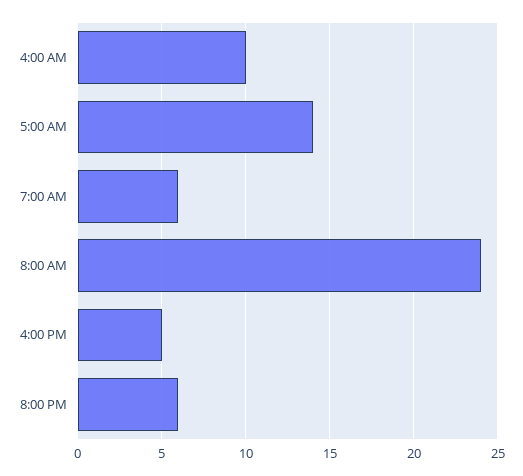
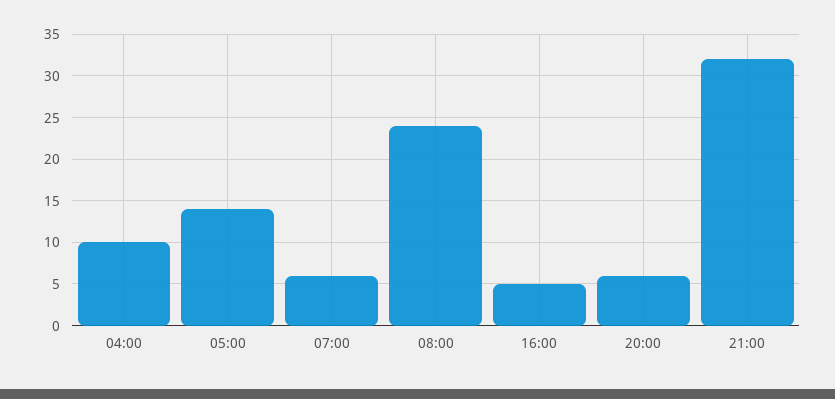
21:00: none -> 32

